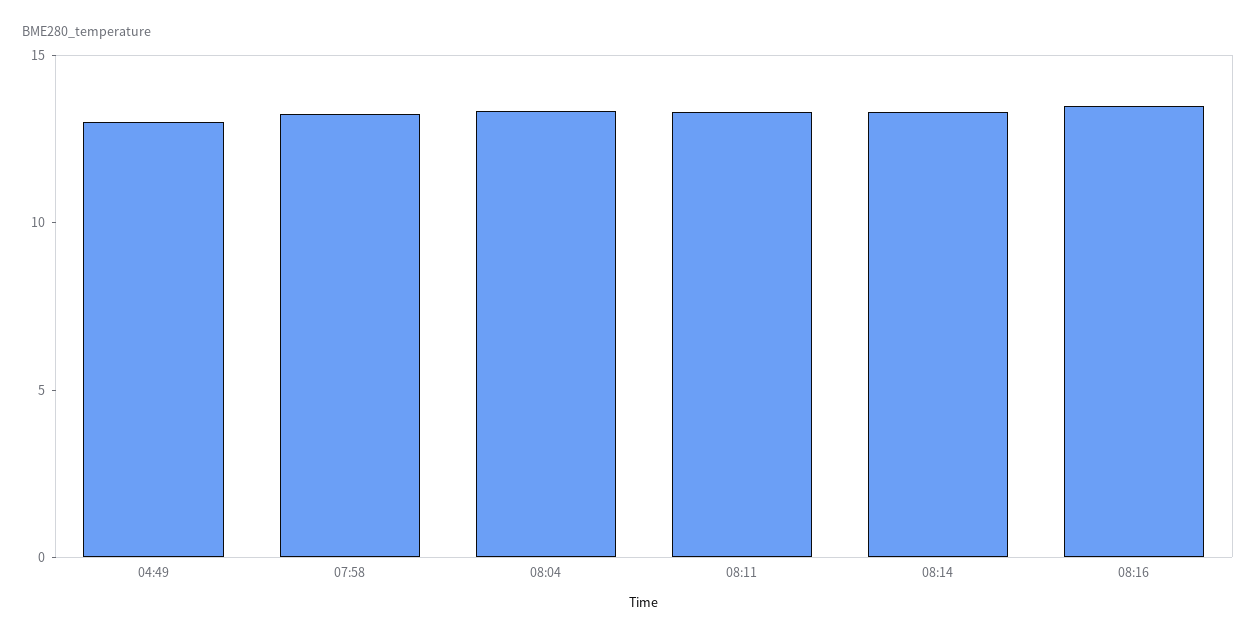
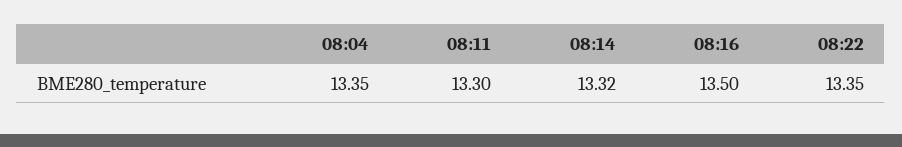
04:49: 13 -> none
07:58: 13 -> none
08:22: none -> 13.35

